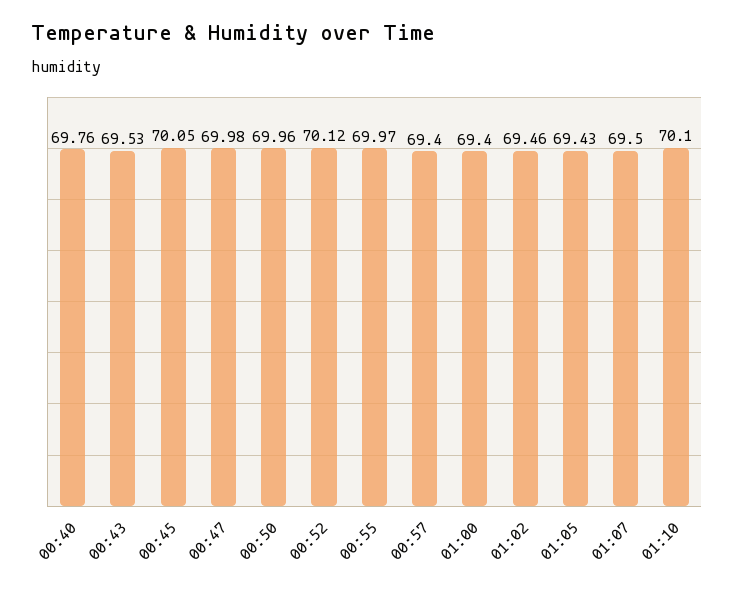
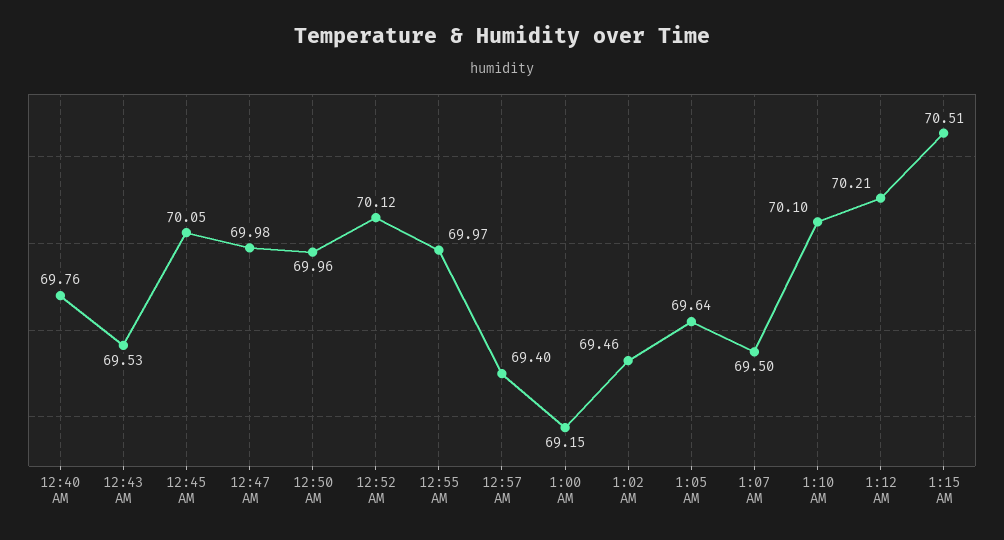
01:00: 69.4 -> 69.15
01:05: 69.43 -> 69.64
1:12 AM: none -> 70.21
1:15 AM: none -> 70.51

